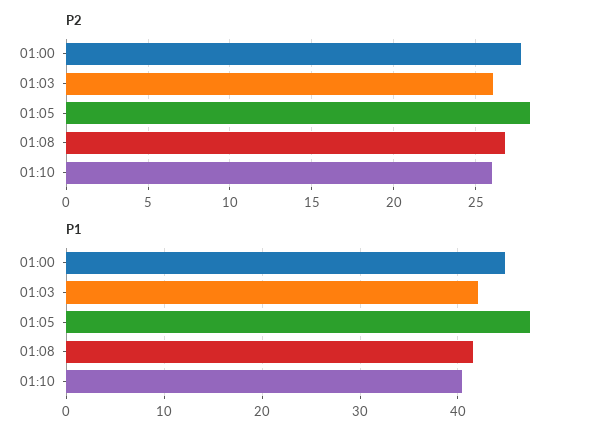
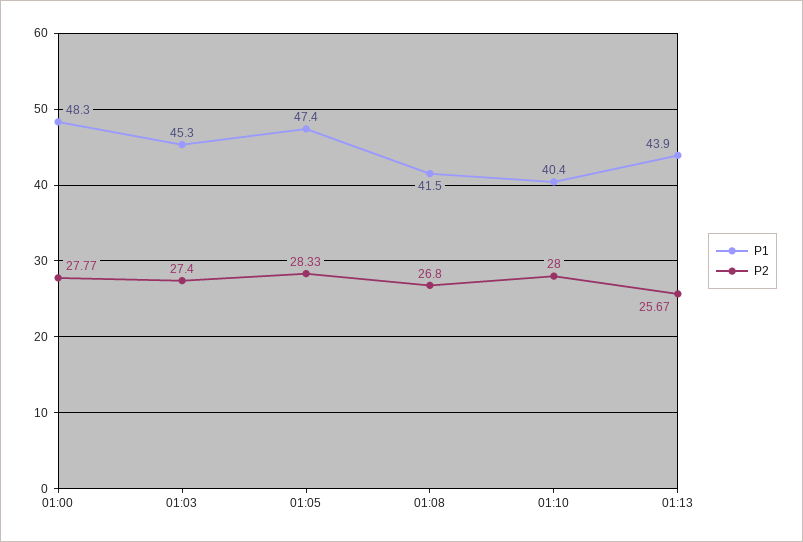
P2, 01:03: 26 -> 27.4
P2, 01:10: 26 -> 28
P1, 01:00: 45 -> 48.3
P1, 01:03: 42 -> 45.3
P1, 01:13: none -> 43.9
P2, 01:13: none -> 25.67

